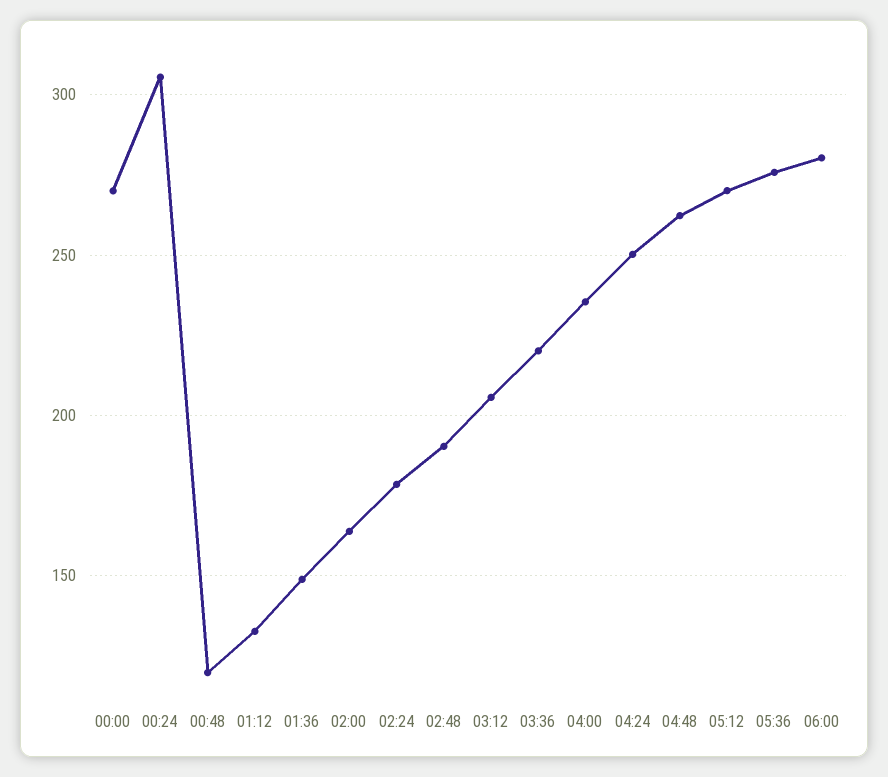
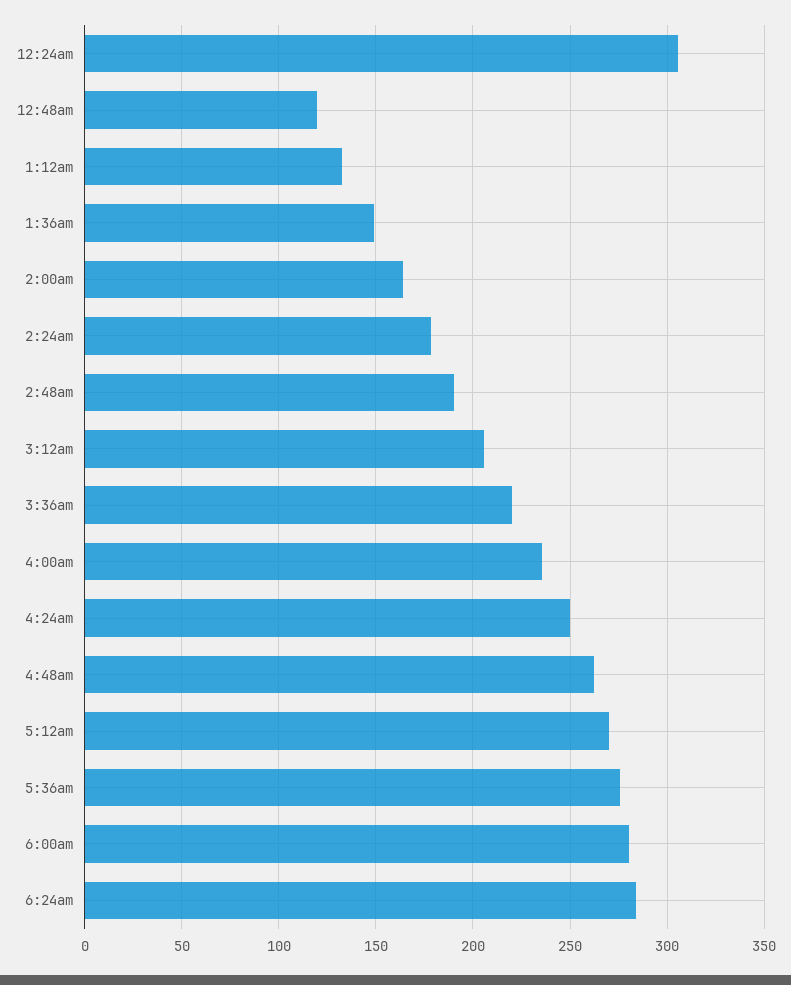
00:00: 270 -> none
6:24am: none -> 285

